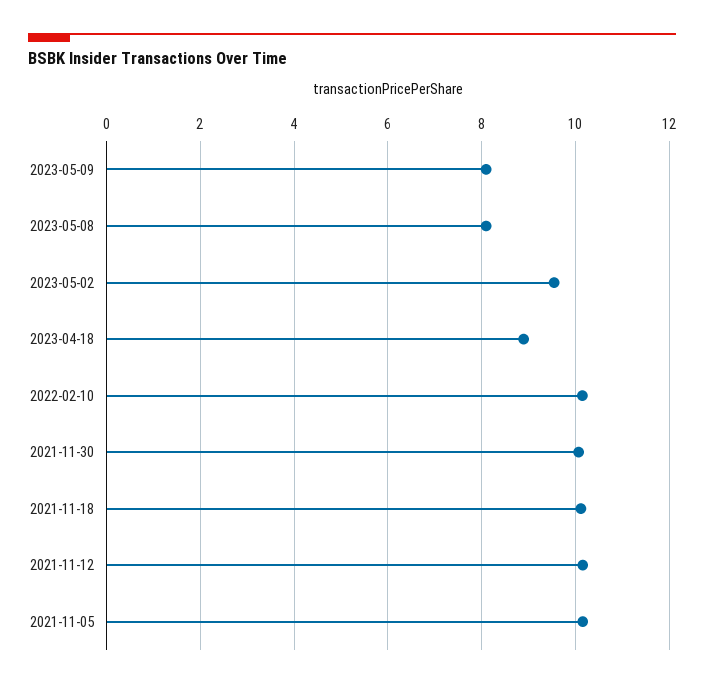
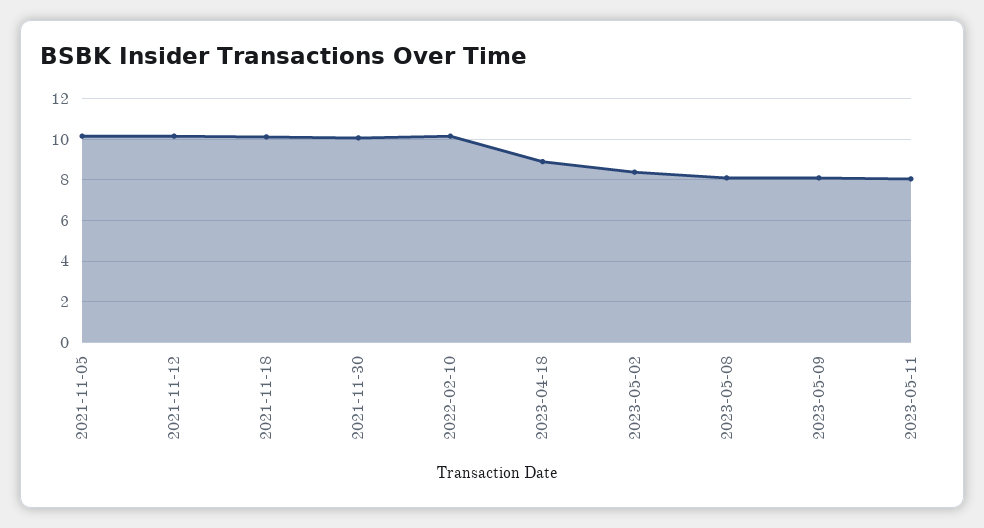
2023-05-02: 9.6 -> 8.5
2023-05-11: none -> 8

